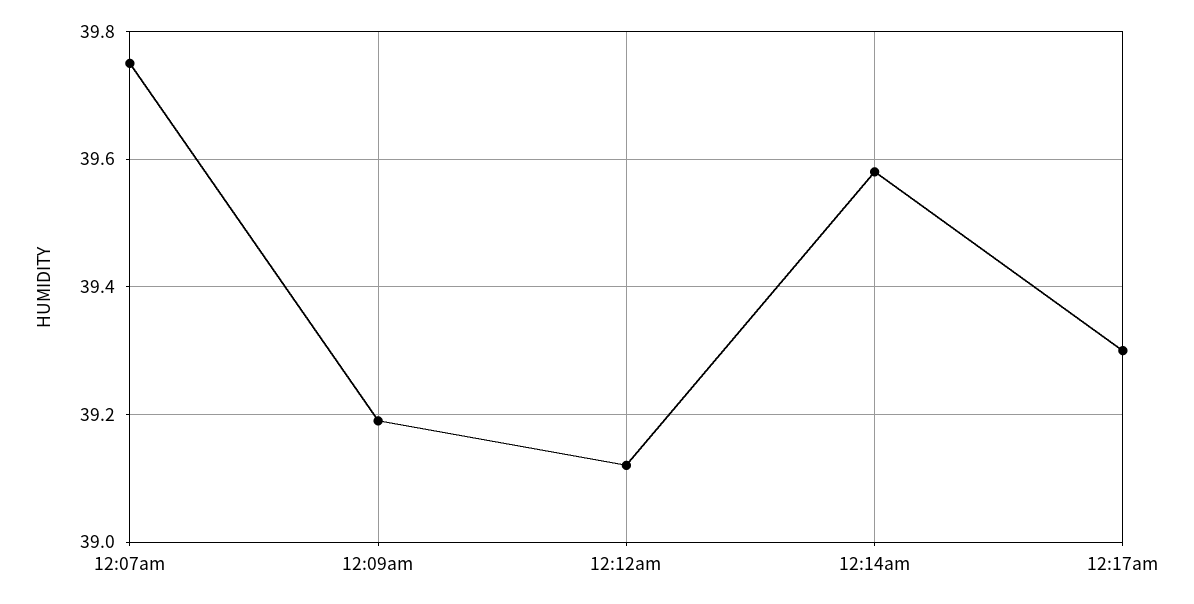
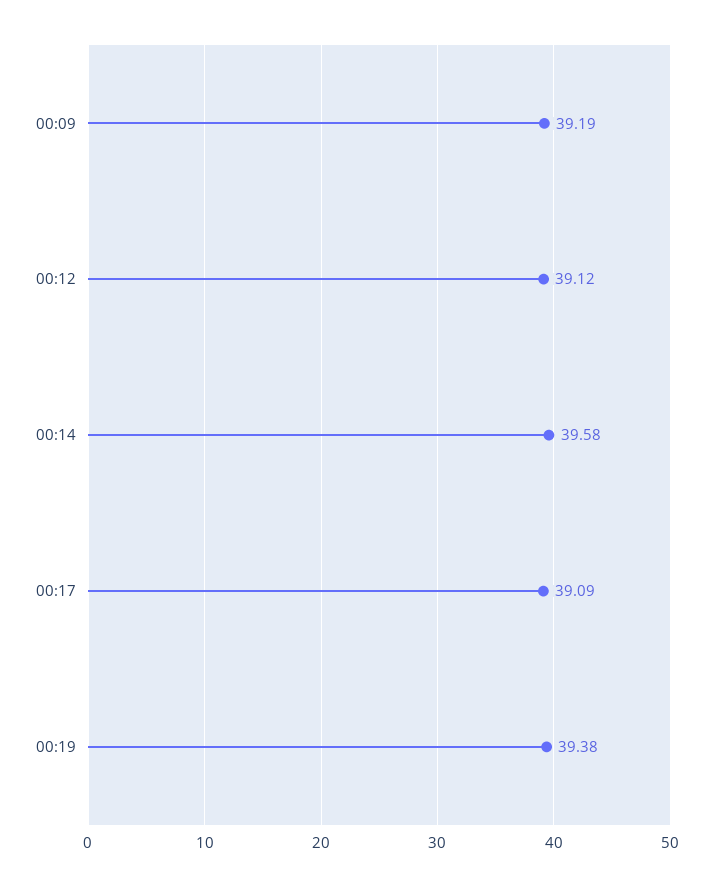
12:07am: 39.75 -> none
12:17am: 39.3 -> 39.09
00:19: none -> 39.38

